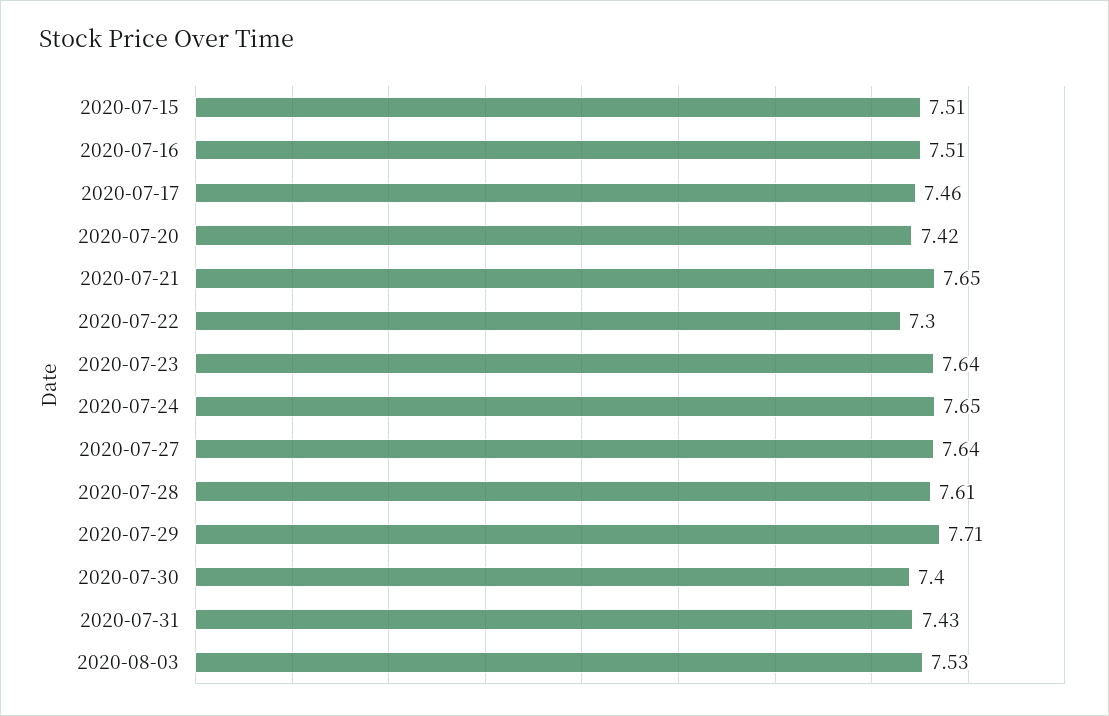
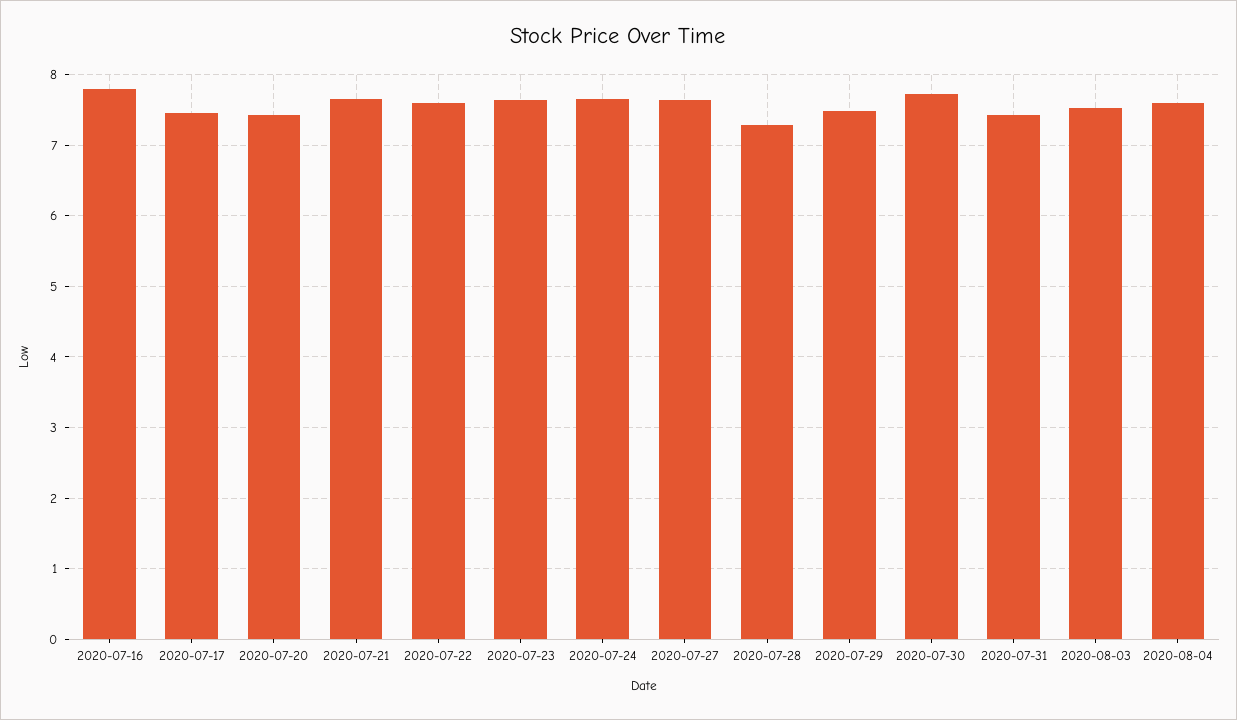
2020-07-15: 7.51 -> none
2020-07-16: 7.51 -> 7.8
2020-07-22: 7.3 -> 7.6
2020-07-28: 7.61 -> 7.3
2020-07-29: 7.71 -> 7.5
2020-07-30: 7.4 -> 7.7
2020-08-04: none -> 7.6

